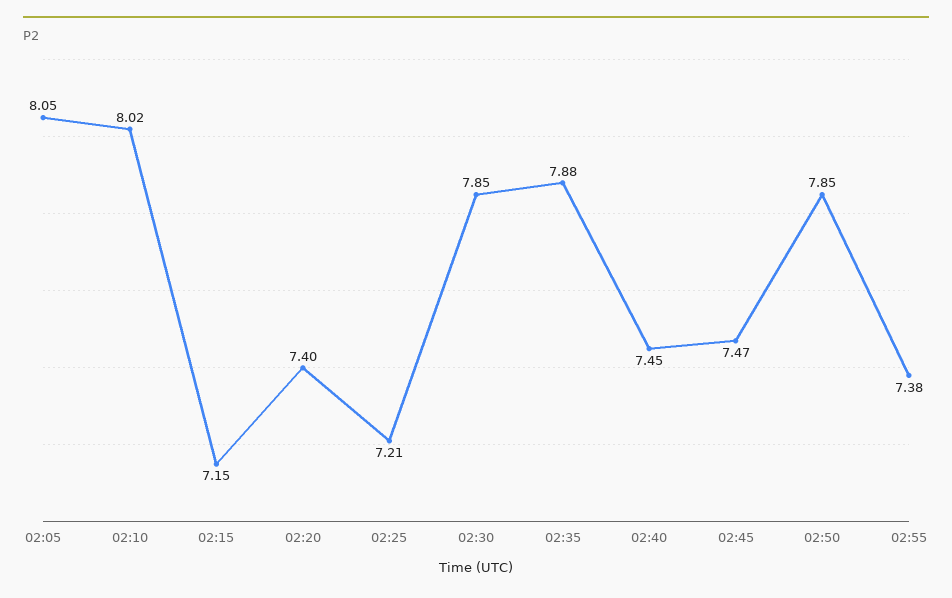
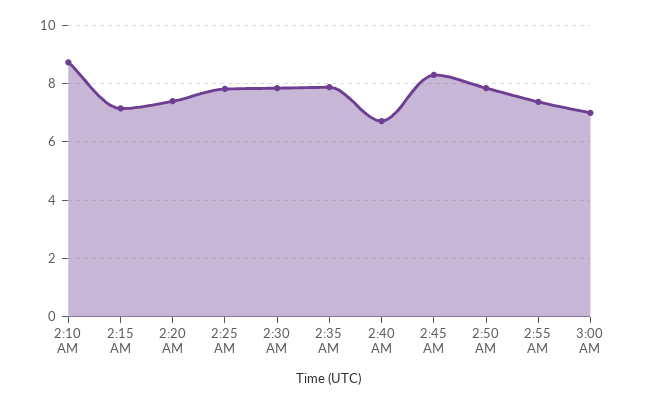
02:05: 8.05 -> none
02:10: 8.02 -> 8.75
02:25: 7.21 -> 7.75
02:40: 7.45 -> 6.75
02:45: 7.47 -> 8.25
3:00 AM: none -> 7

